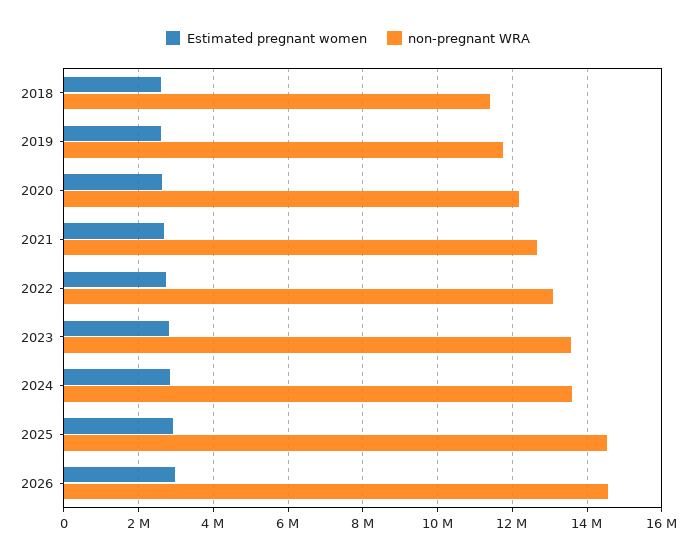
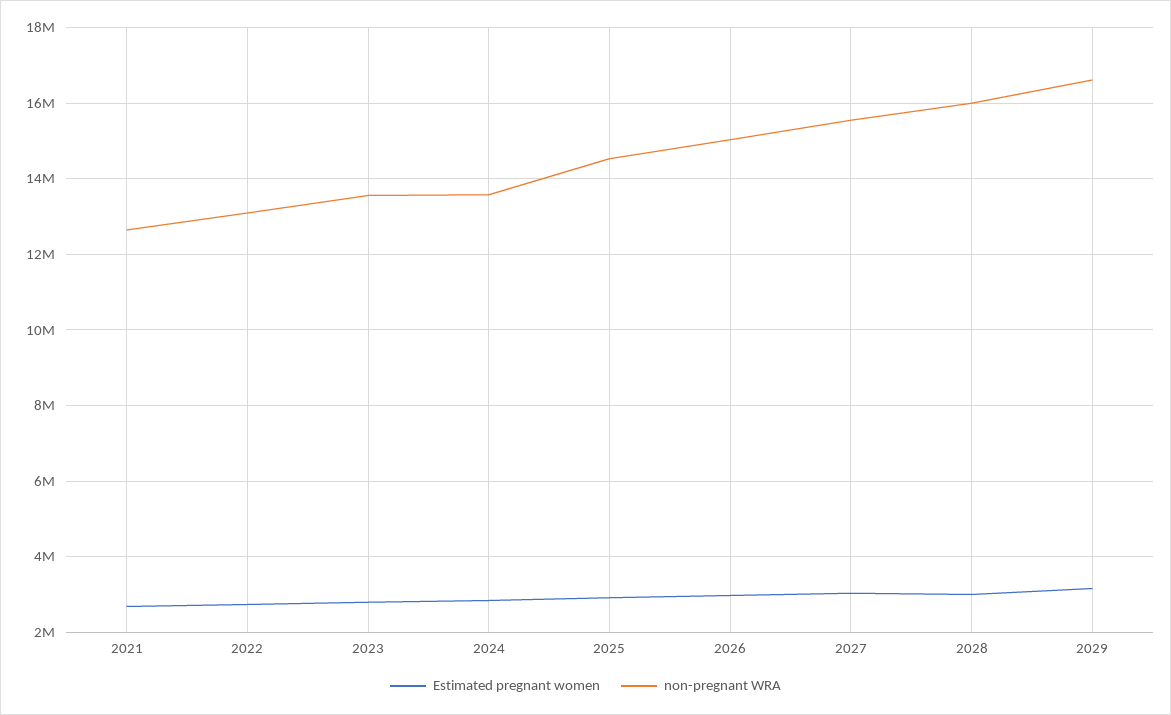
Estimated pregnant women, 2018: 2600000 -> none
non-pregnant WRA, 2018: 11400000 -> none
Estimated pregnant women, 2019: 2600000 -> none
non-pregnant WRA, 2019: 11800000 -> none
Estimated pregnant women, 2020: 2600000 -> none
non-pregnant WRA, 2020: 12200000 -> none
non-pregnant WRA, 2026: 14600000 -> 15000000
Estimated pregnant women, 2027: none -> 3000000
non-pregnant WRA, 2027: none -> 15600000
Estimated pregnant women, 2028: none -> 3000000
non-pregnant WRA, 2028: none -> 16000000
Estimated pregnant women, 2029: none -> 3200000
non-pregnant WRA, 2029: none -> 16600000

